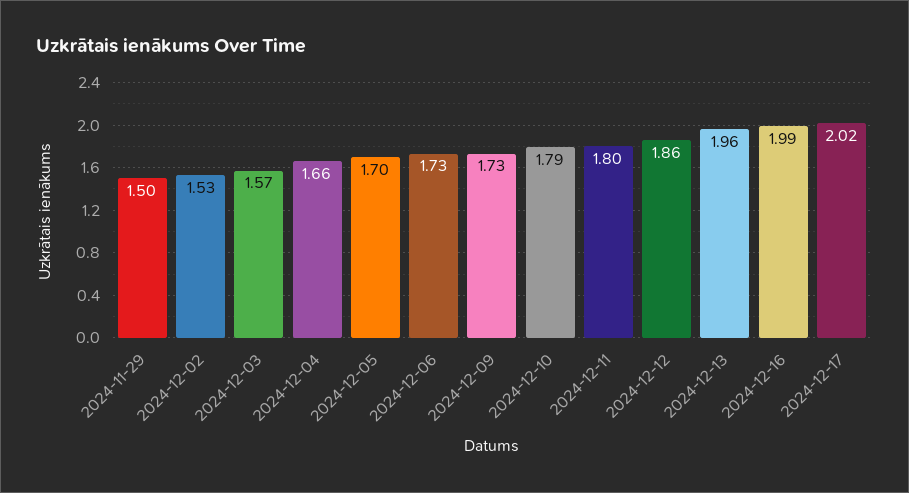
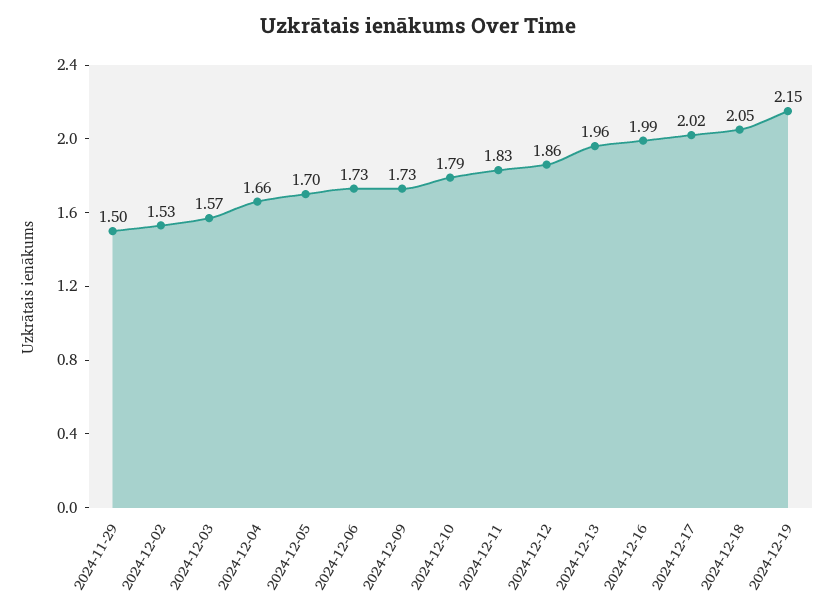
2024-12-11: 1.8 -> 1.83
2024-12-18: none -> 2.05
2024-12-19: none -> 2.15

